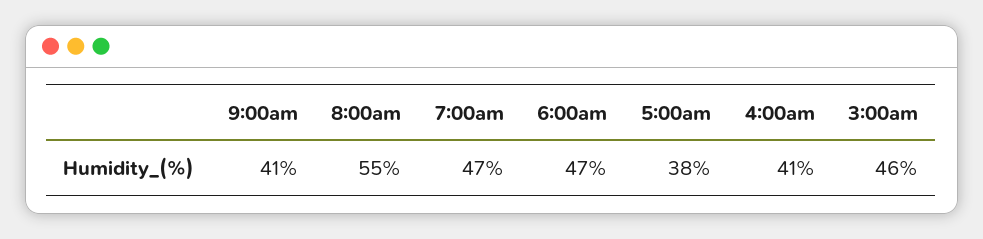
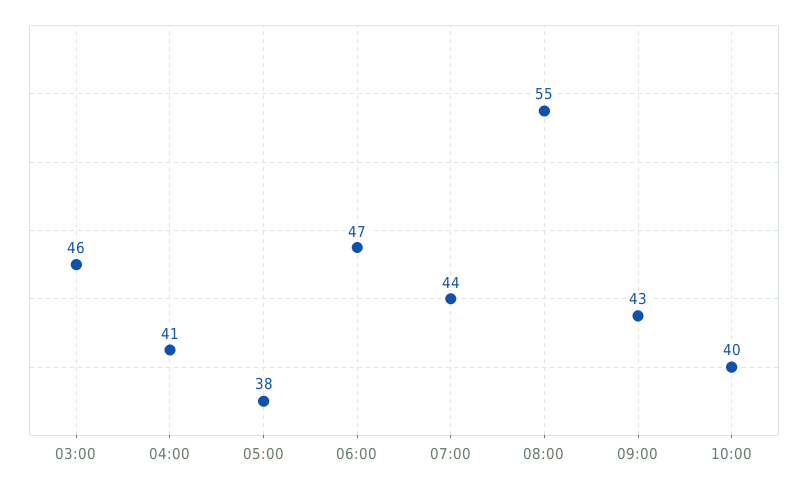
9:00am: 41 -> 43
7:00am: 47 -> 44
10:00: none -> 40

